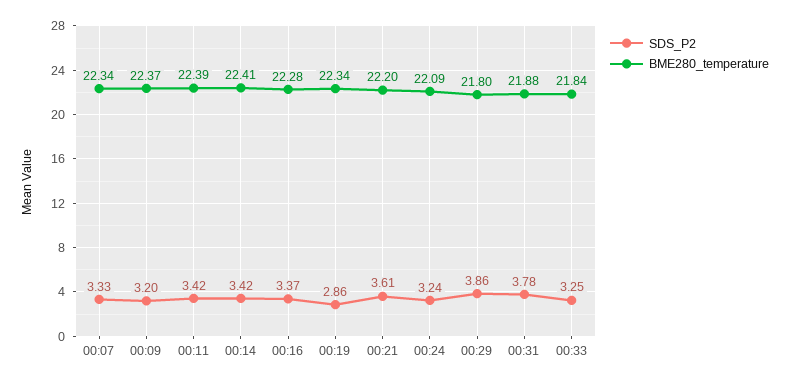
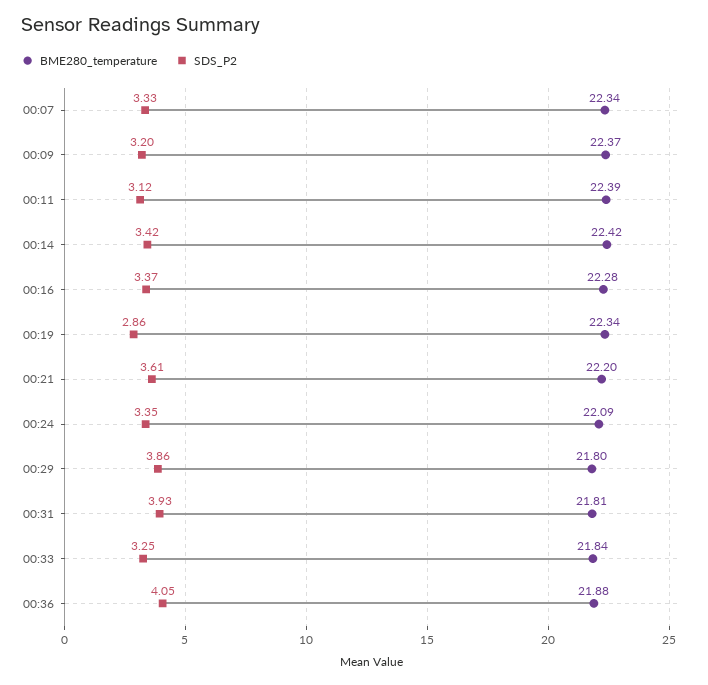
SDS_P2, 00:11: 3.42 -> 3.12
BME280_temperature, 00:14: 22.41 -> 22.42
SDS_P2, 00:24: 3.24 -> 3.35
SDS_P2, 00:31: 3.78 -> 3.93
BME280_temperature, 00:31: 21.88 -> 21.81
BME280_temperature, 00:36: none -> 21.88
SDS_P2, 00:36: none -> 4.05

